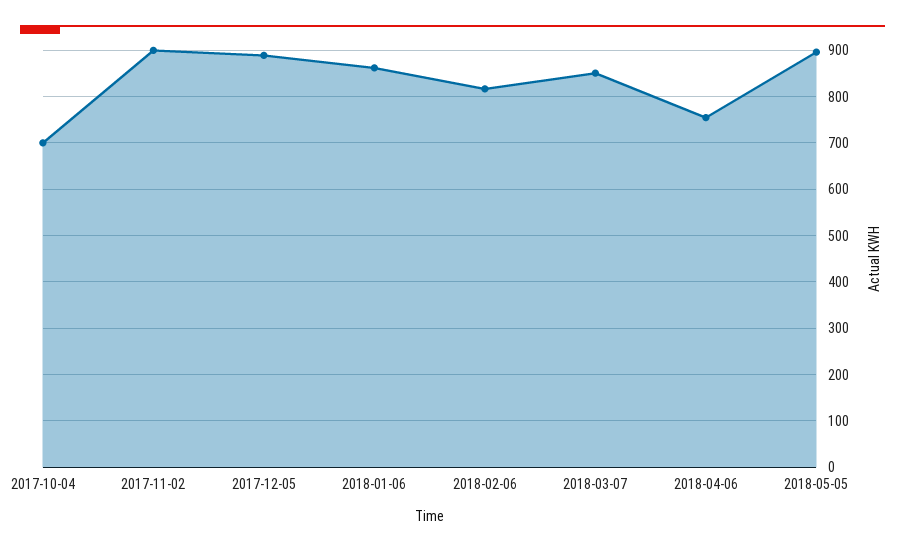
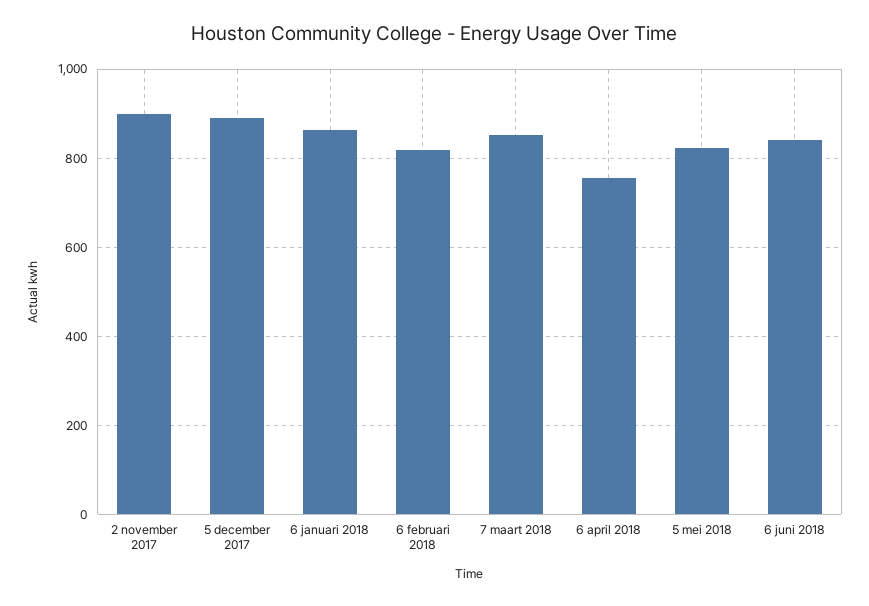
2017-10-04: 700 -> none
2018-05-05: 900 -> 820
6 juni 2018: none -> 840

